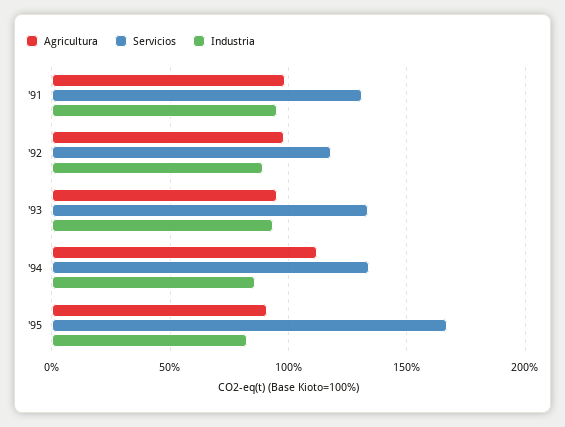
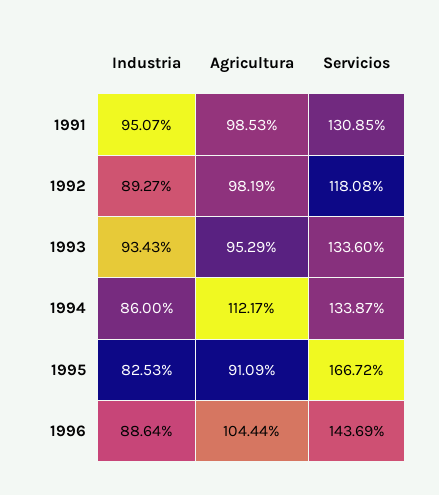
Industria, 1996: none -> 88.64
Agricultura, 1996: none -> 104.44
Servicios, 1996: none -> 143.69

